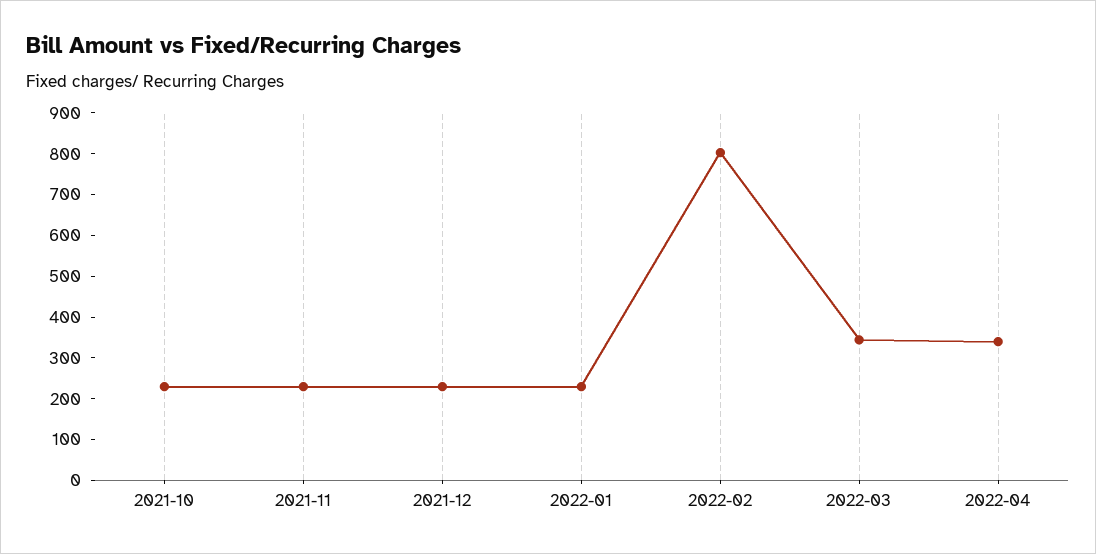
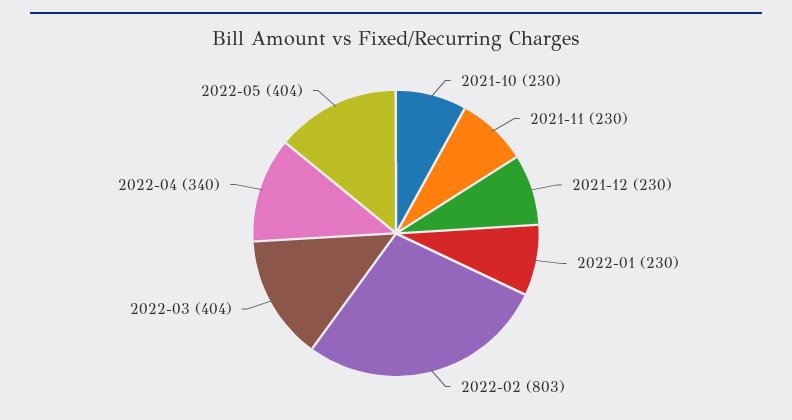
2022-03: 340 -> 404
2022-05: none -> 404

